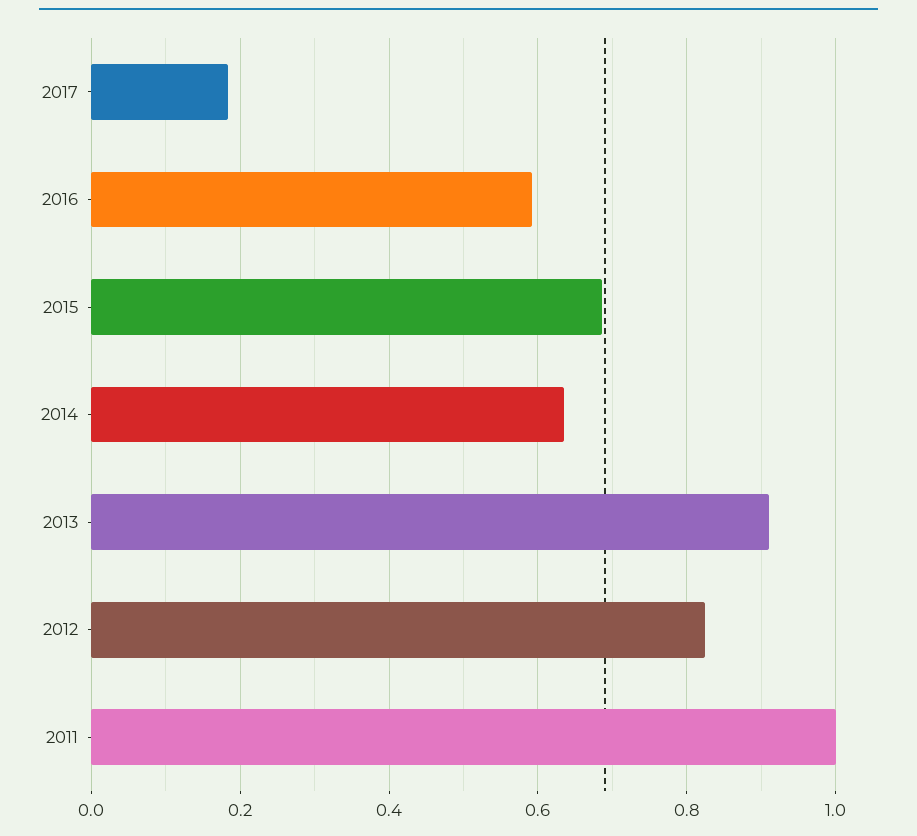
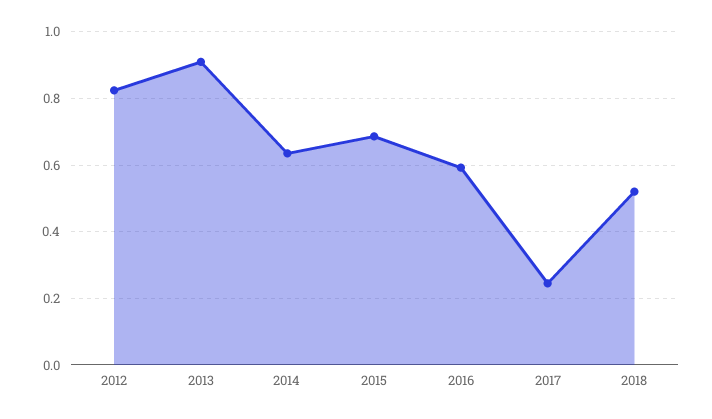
2017: 0.18 -> 0.24
2011: 1 -> none
2018: none -> 0.52

